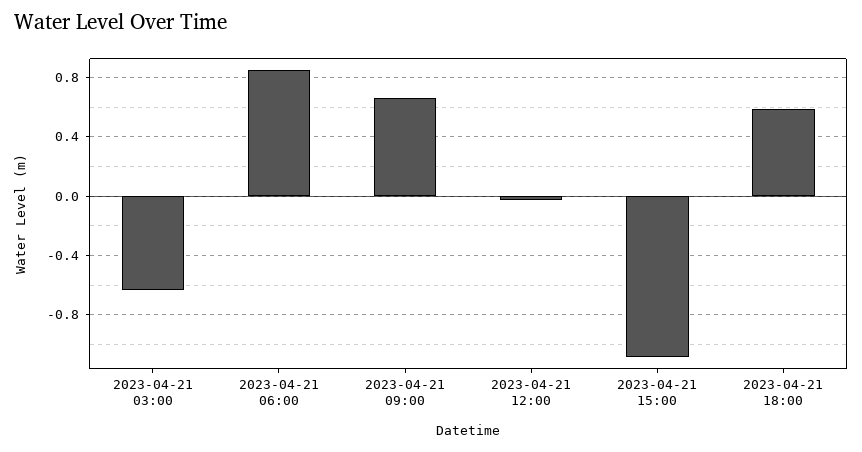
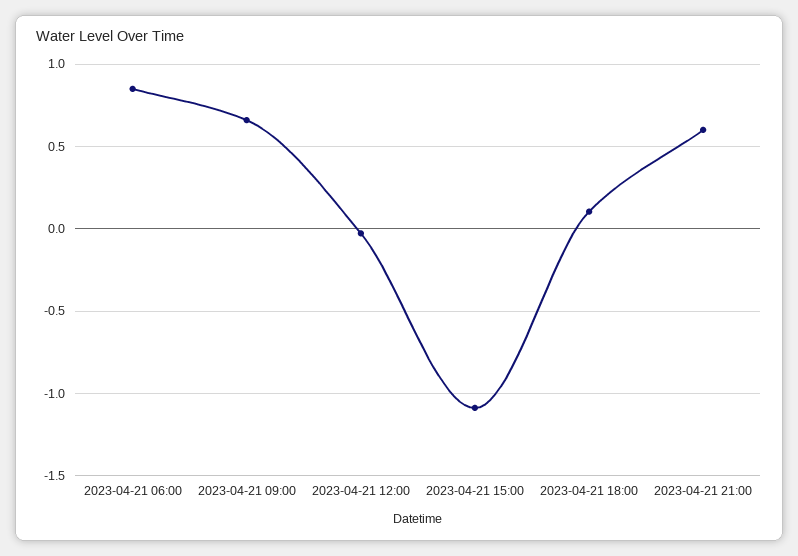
2023-04-21 03:00: -0.65 -> none
2023-04-21 18:00: 0.6 -> 0.1
2023-04-21 21:00: none -> 0.6

